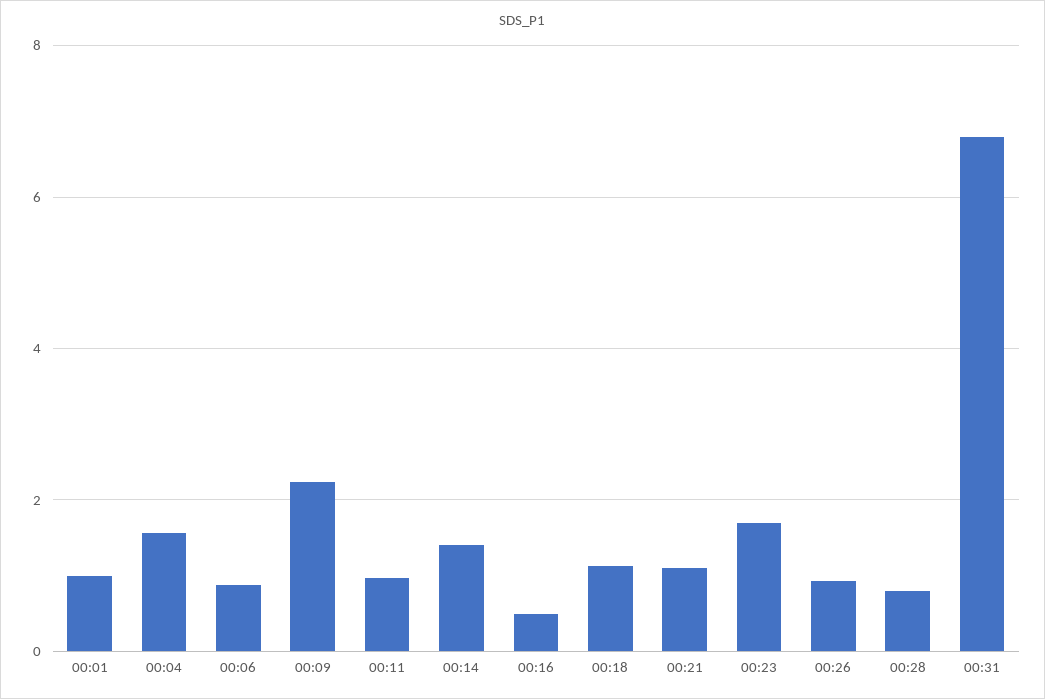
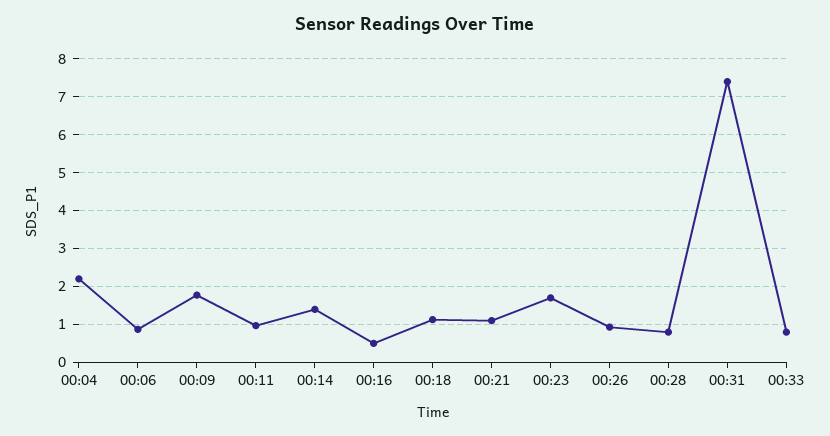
00:01: 1 -> none
00:04: 1.6 -> 2.2
00:09: 2.2 -> 1.8
00:31: 6.8 -> 7.4
00:33: none -> 0.8

